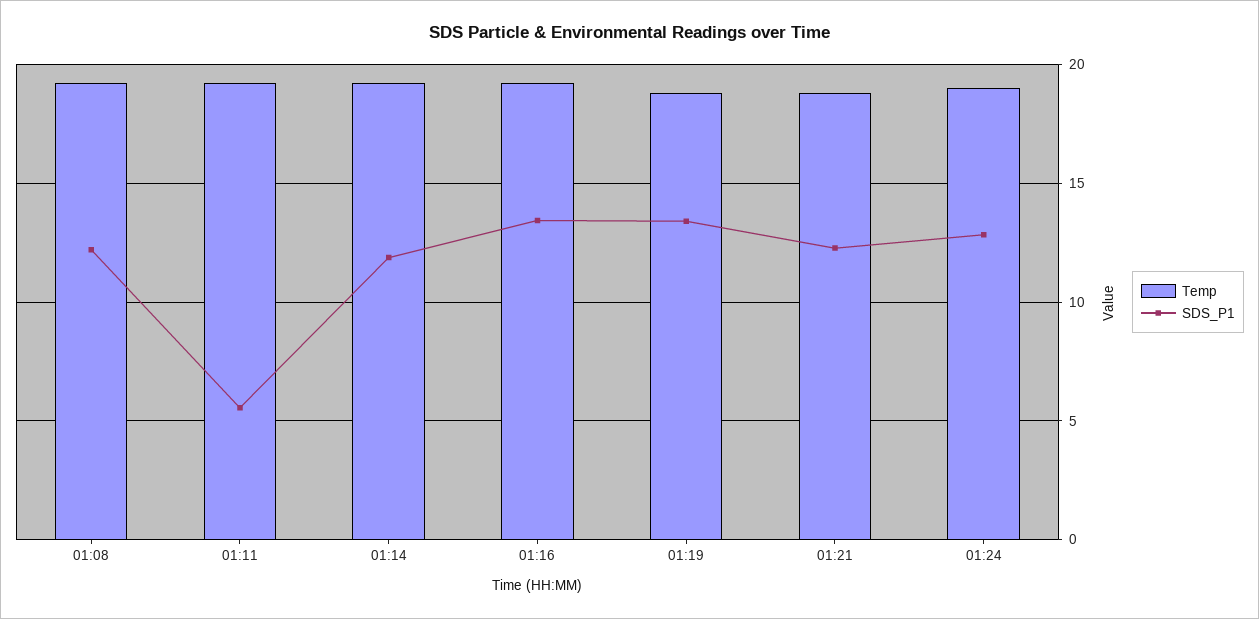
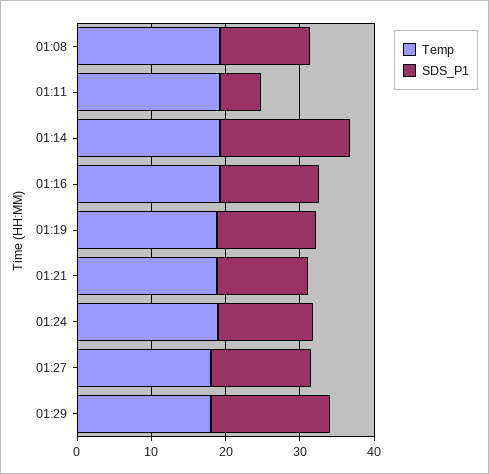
SDS_P1, 01:14: 12 -> 18
Temp, 01:27: none -> 18
SDS_P1, 01:27: none -> 14
Temp, 01:29: none -> 18
SDS_P1, 01:29: none -> 16

